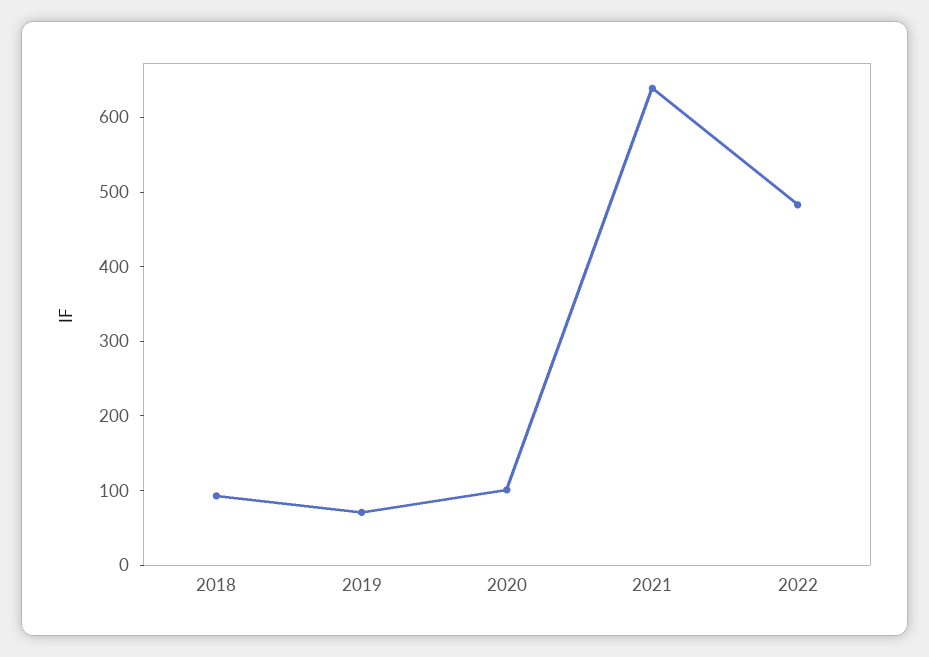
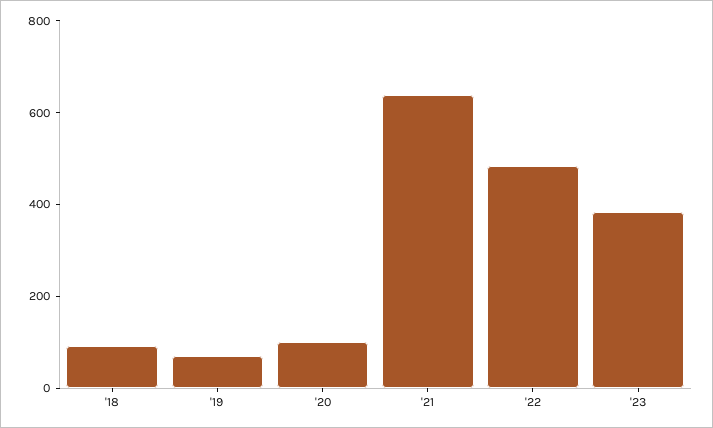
'23: none -> 400

